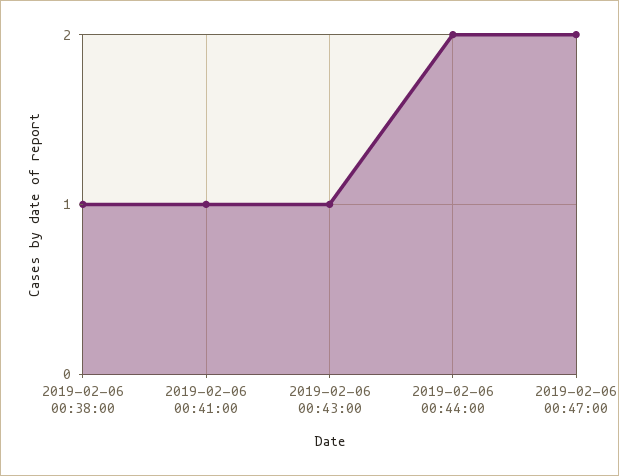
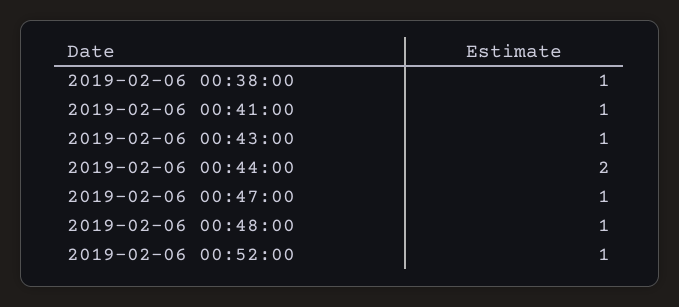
2019-02-06 00:47:00: 2 -> 1
2019-02-06 00:48:00: none -> 1
2019-02-06 00:52:00: none -> 1

